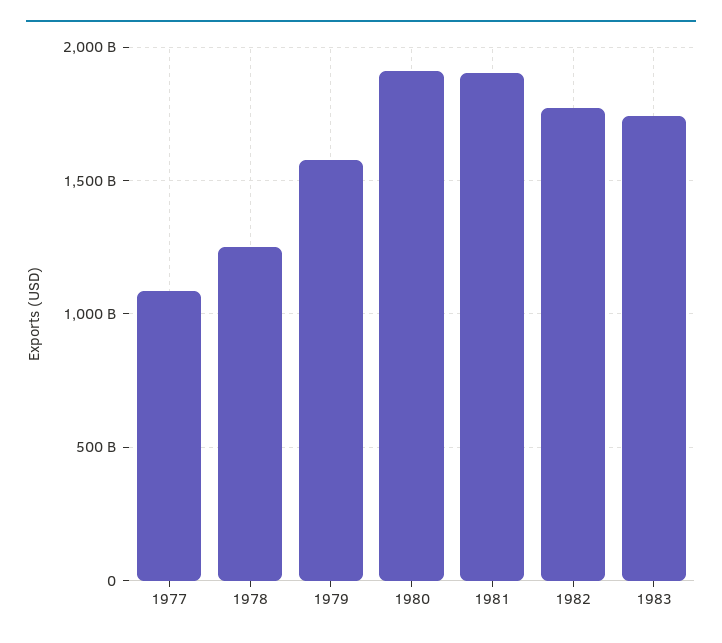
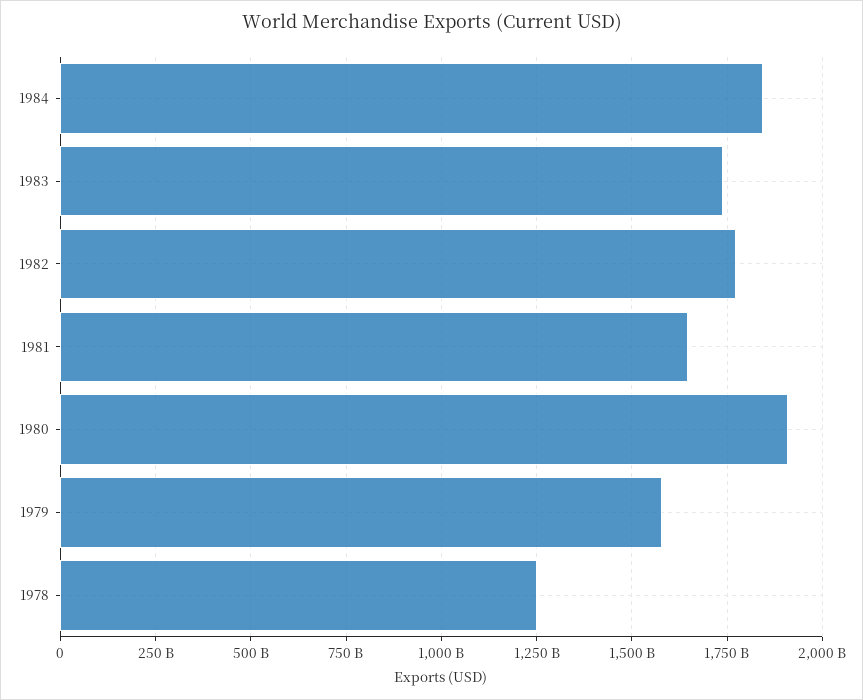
1977: 1100000000000 -> none
1981: 1900000000000 -> 1650000000000
1984: none -> 1850000000000

